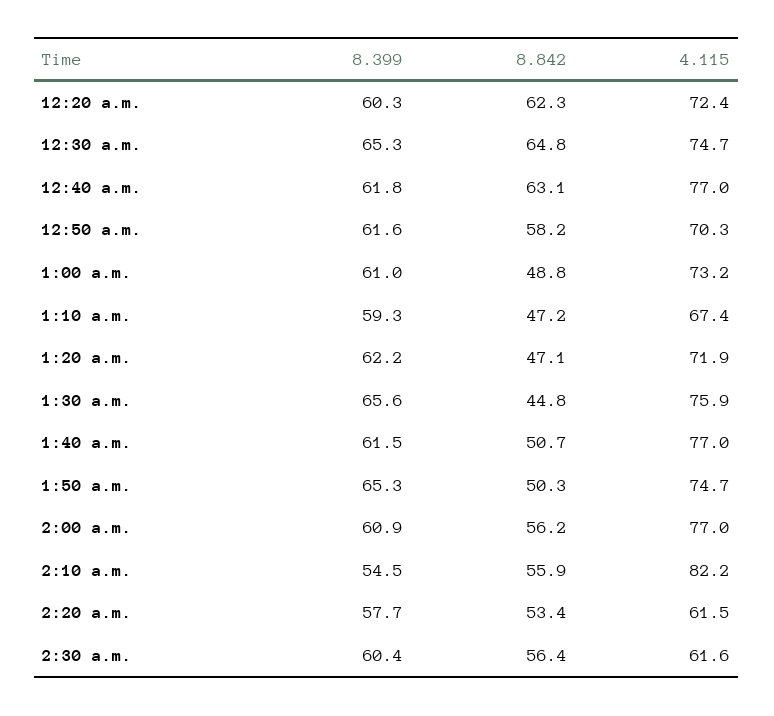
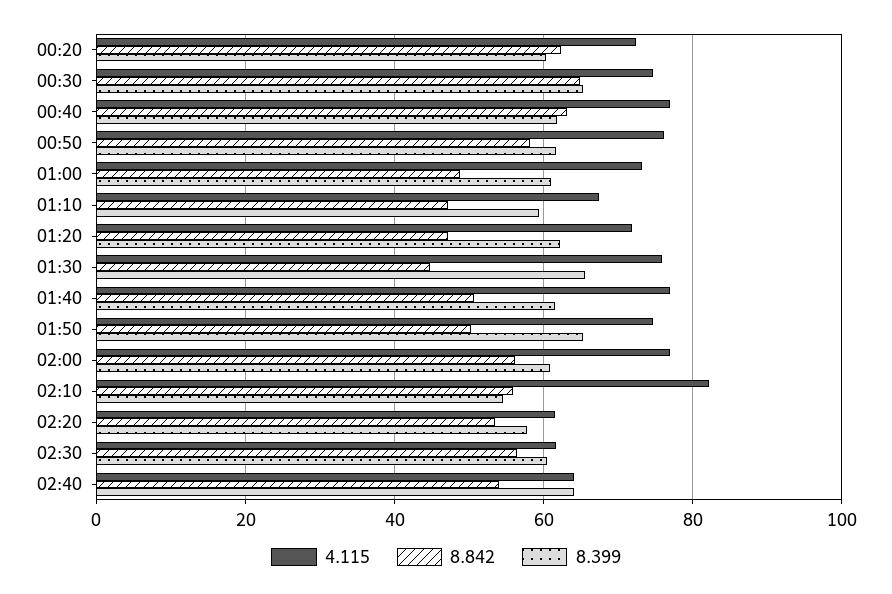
4.115, 12:50 a.m.: 70.3 -> 76
4.115, 02:40: none -> 64
8.842, 02:40: none -> 54
8.399, 02:40: none -> 64

